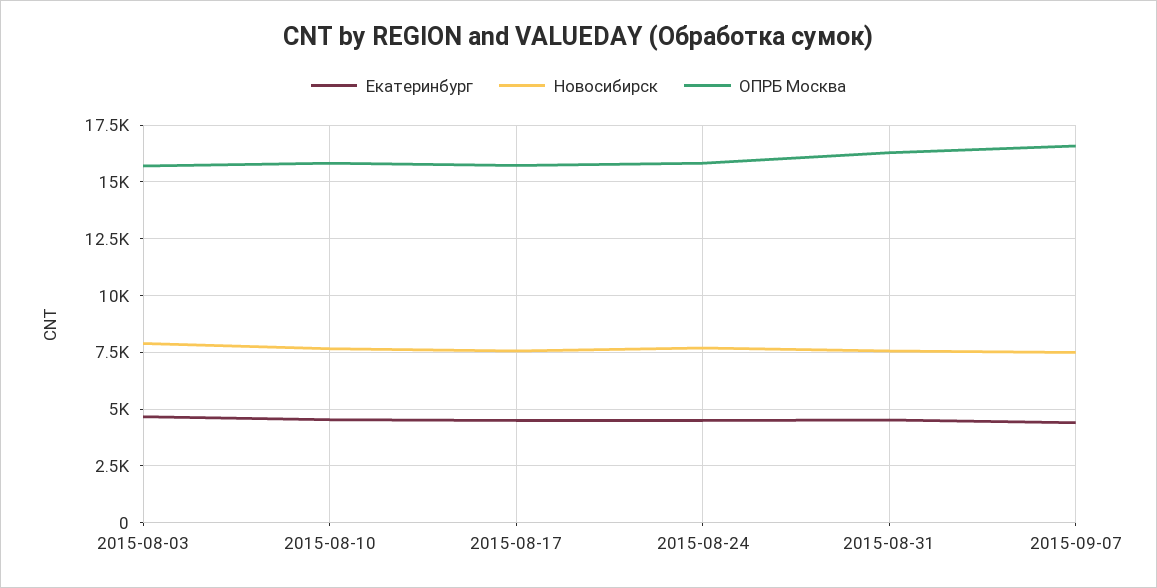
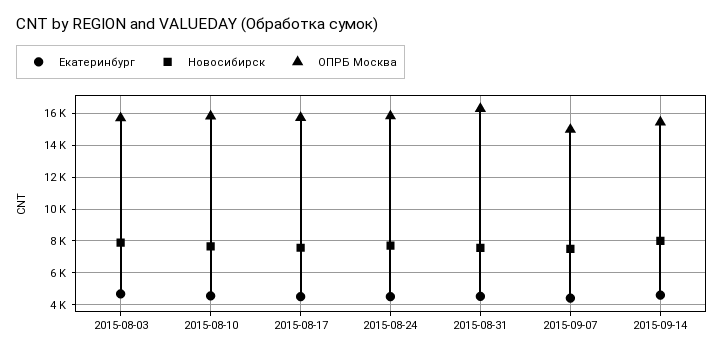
ОПРБ Москва, 2015-09-07: 16500 -> 15000
Екатеринбург, 2015-09-14: none -> 4500
Новосибирск, 2015-09-14: none -> 8000
ОПРБ Москва, 2015-09-14: none -> 15500

